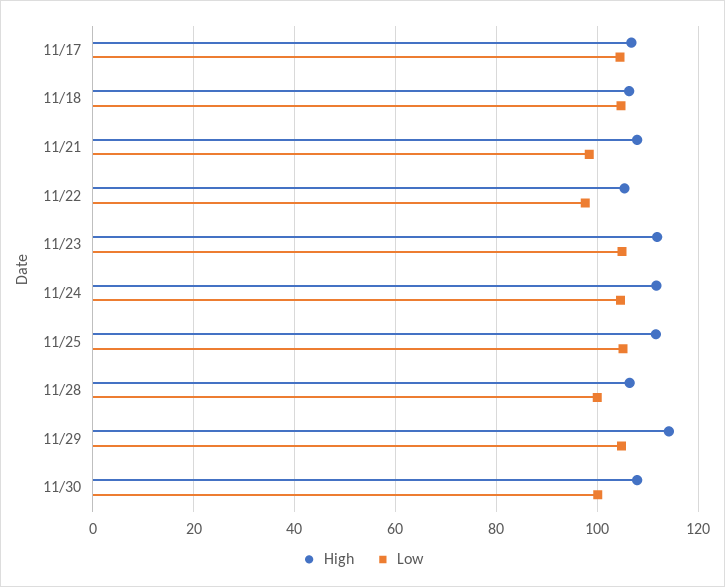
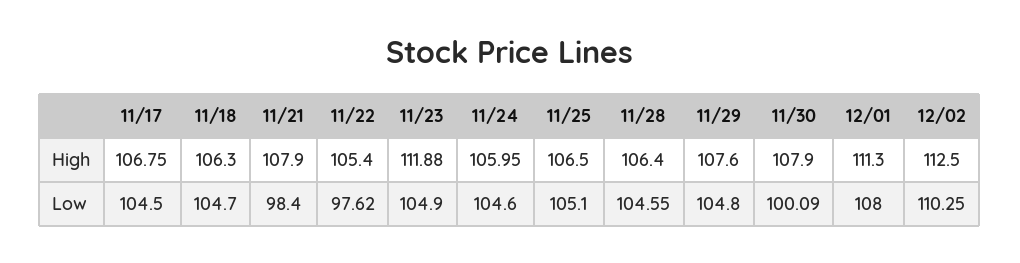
High, 11/24: 112 -> 105.95
High, 11/25: 112 -> 106.5
Low, 11/28: 100 -> 104.55
High, 11/29: 114 -> 107.6
High, 12/01: none -> 111.3
High, 12/02: none -> 112.5
Low, 12/01: none -> 108
Low, 12/02: none -> 110.25

